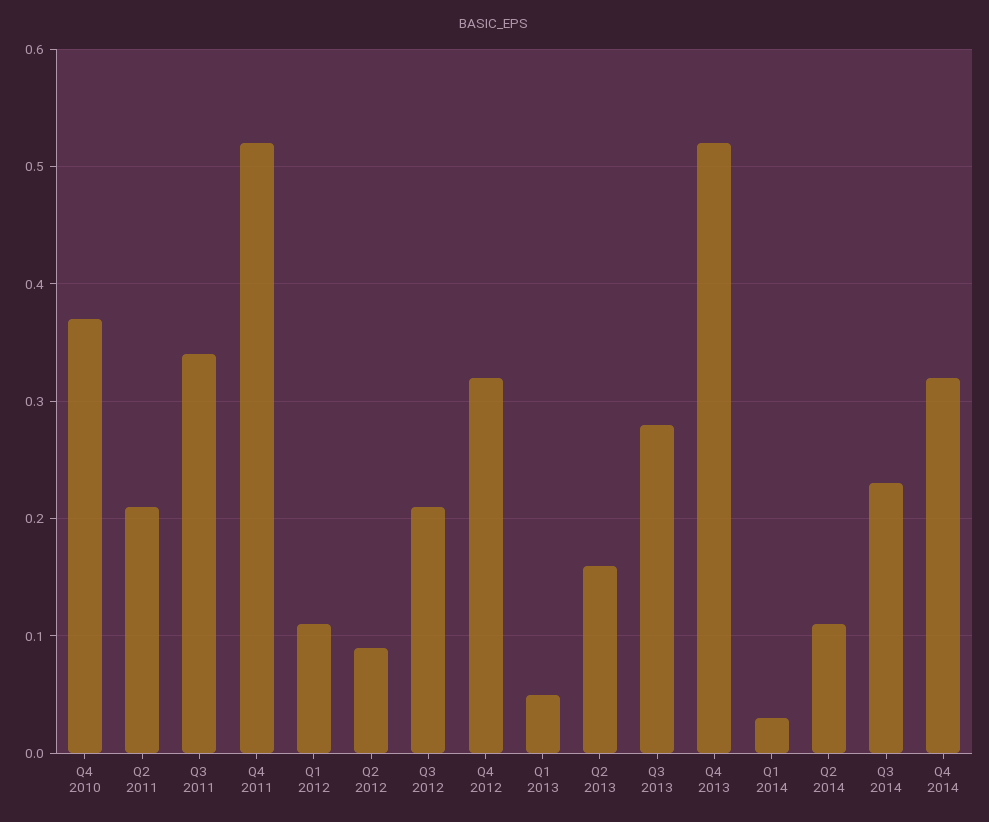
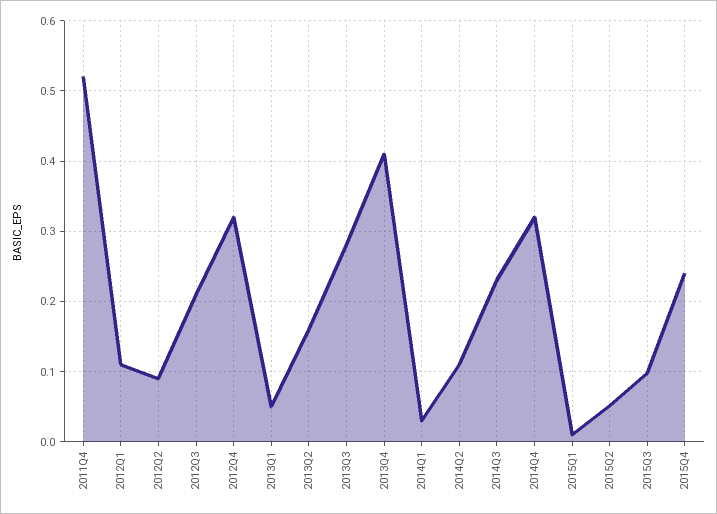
Q4 2010: 0.37 -> none
Q2 2011: 0.21 -> none
Q3 2011: 0.34 -> none
Q4 2013: 0.52 -> 0.41
2015Q1: none -> 0.01
2015Q2: none -> 0.05
2015Q3: none -> 0.1
2015Q4: none -> 0.24

